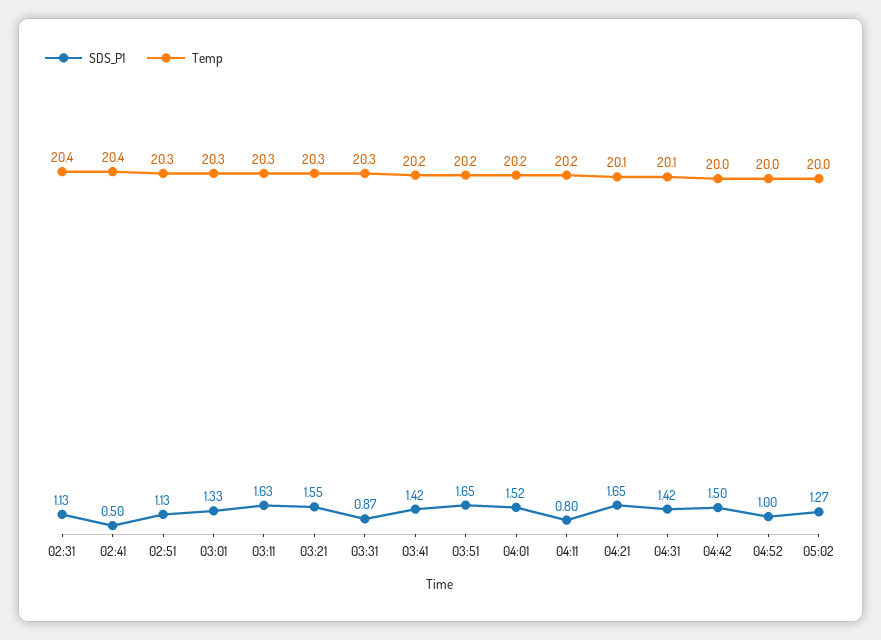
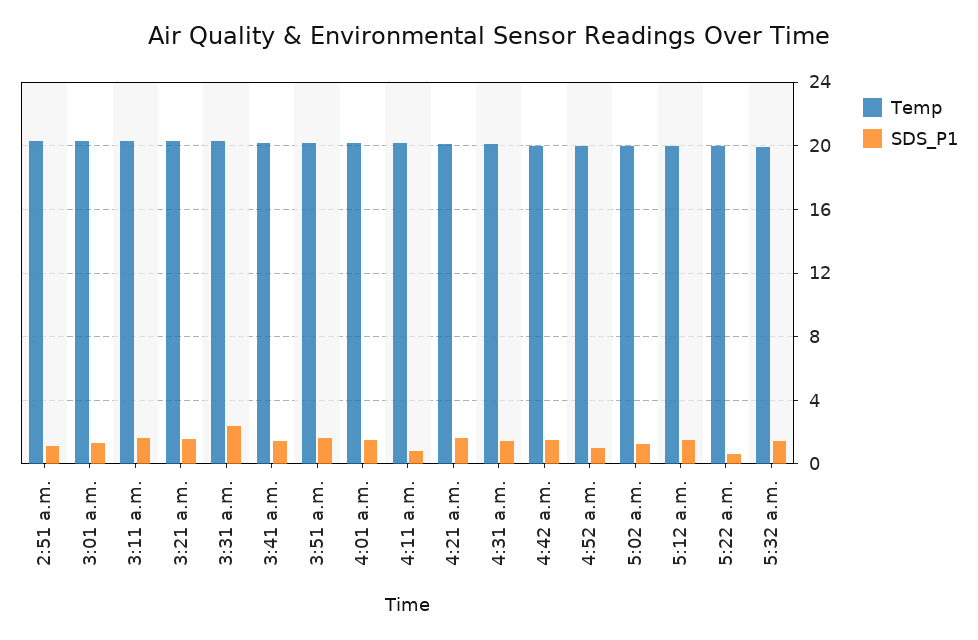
SDS_P1, 02:31: 1.13 -> none
Temp, 02:31: 20.4 -> none
SDS_P1, 02:41: 0.5 -> none
Temp, 02:41: 20.4 -> none
SDS_P1, 03:31: 0.87 -> 2.5
Temp, 5:12 a.m.: none -> 20
SDS_P1, 5:12 a.m.: none -> 1.5
Temp, 5:22 a.m.: none -> 20
SDS_P1, 5:22 a.m.: none -> 0.5
Temp, 5:32 a.m.: none -> 20
SDS_P1, 5:32 a.m.: none -> 1.5

